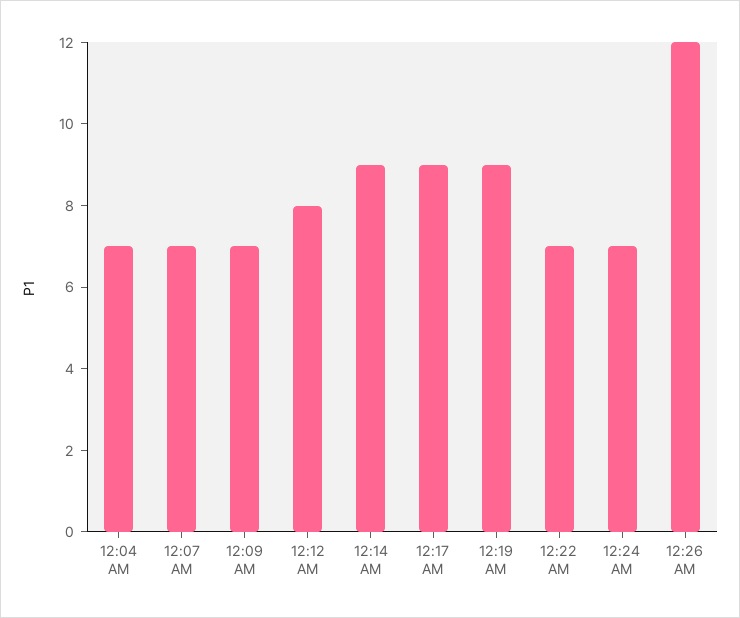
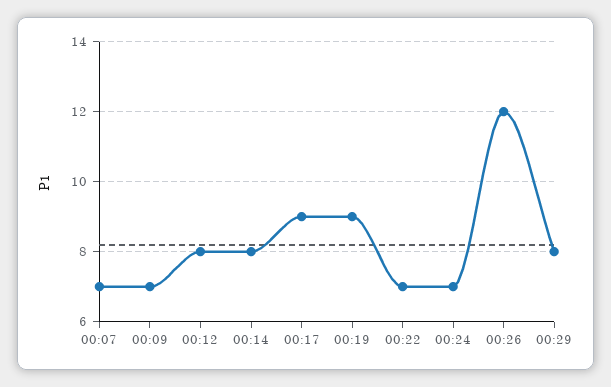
12:04 AM: 7 -> none
12:14 AM: 9 -> 8
00:29: none -> 8

